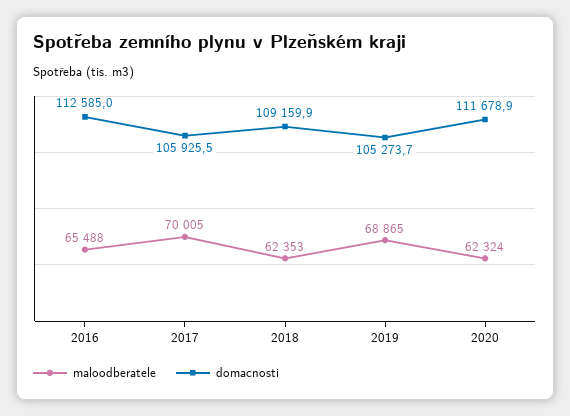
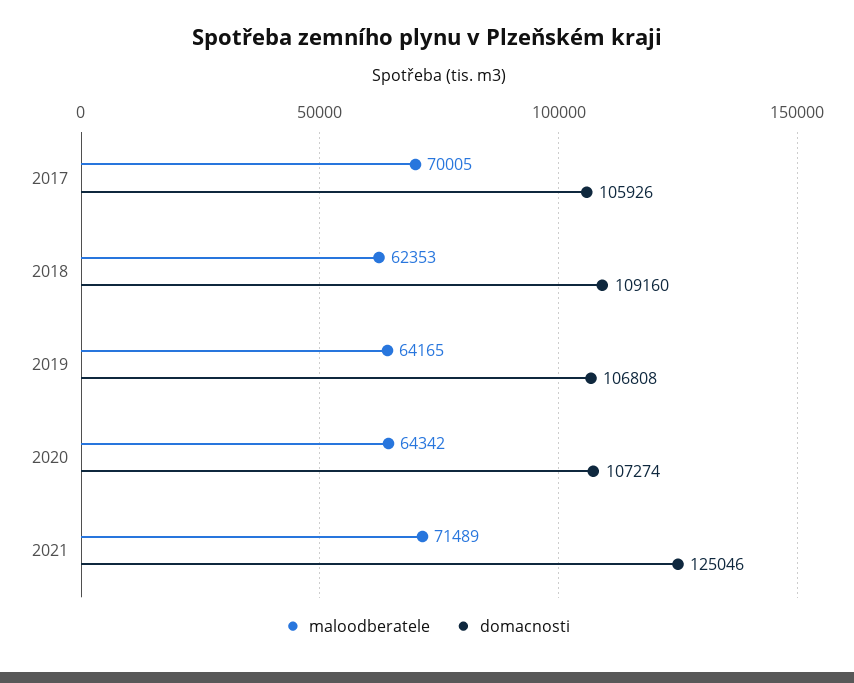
maloodberatele, 2016: 65488 -> none
domacnosti, 2016: 112585 -> none
maloodberatele, 2019: 68865 -> 64165
domacnosti, 2019: 105273.7 -> 106808
maloodberatele, 2020: 62324 -> 64342
domacnosti, 2020: 111678.9 -> 107274
maloodberatele, 2021: none -> 71489
domacnosti, 2021: none -> 125046

